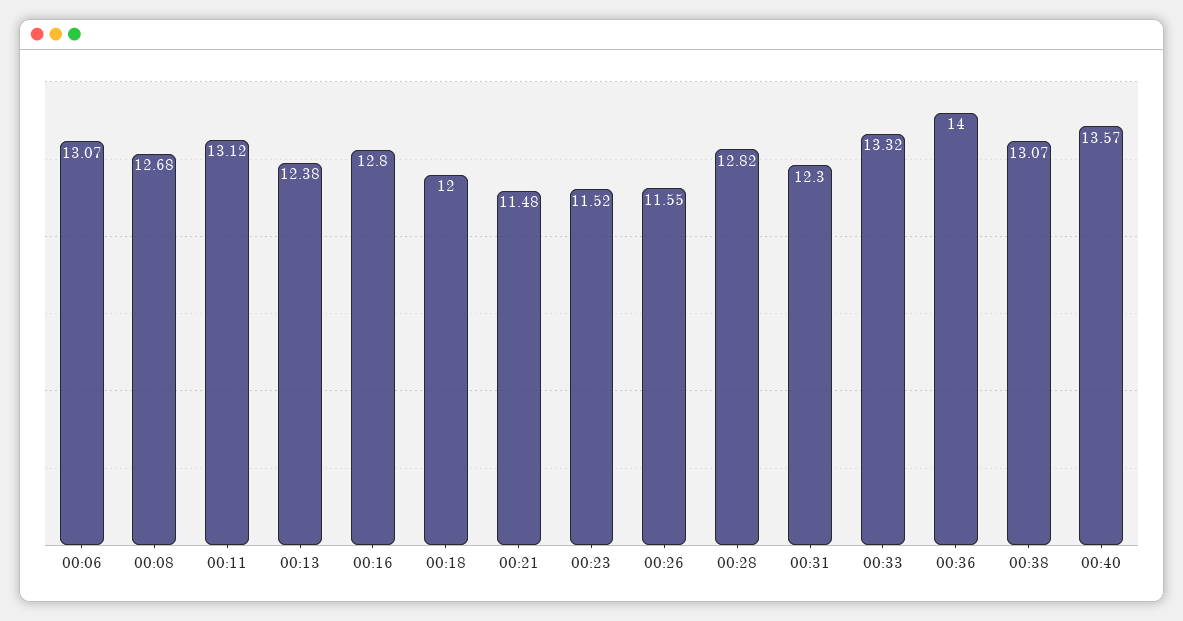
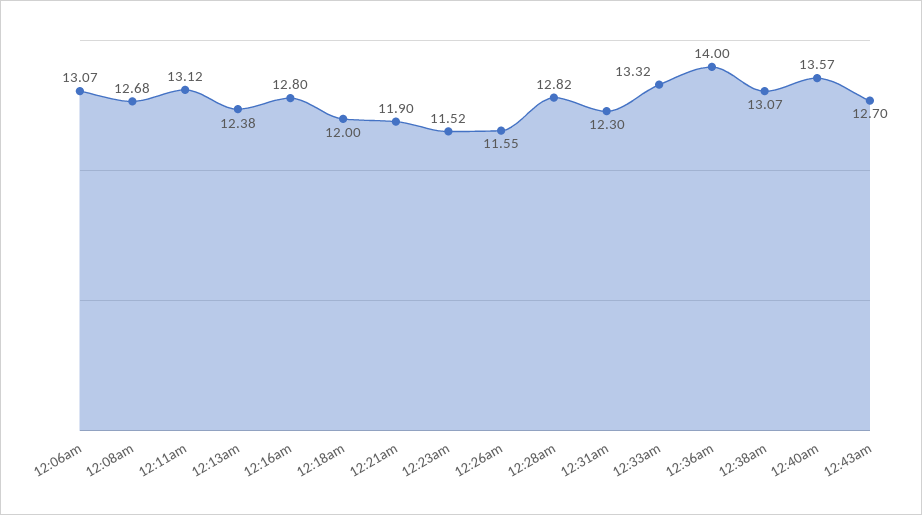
00:21: 11.48 -> 11.9
12:43am: none -> 12.7

